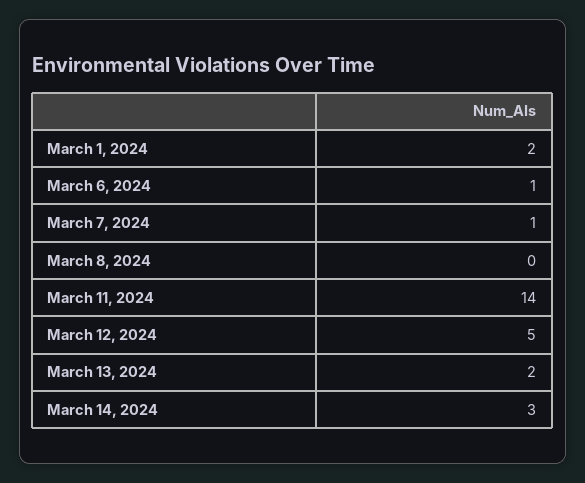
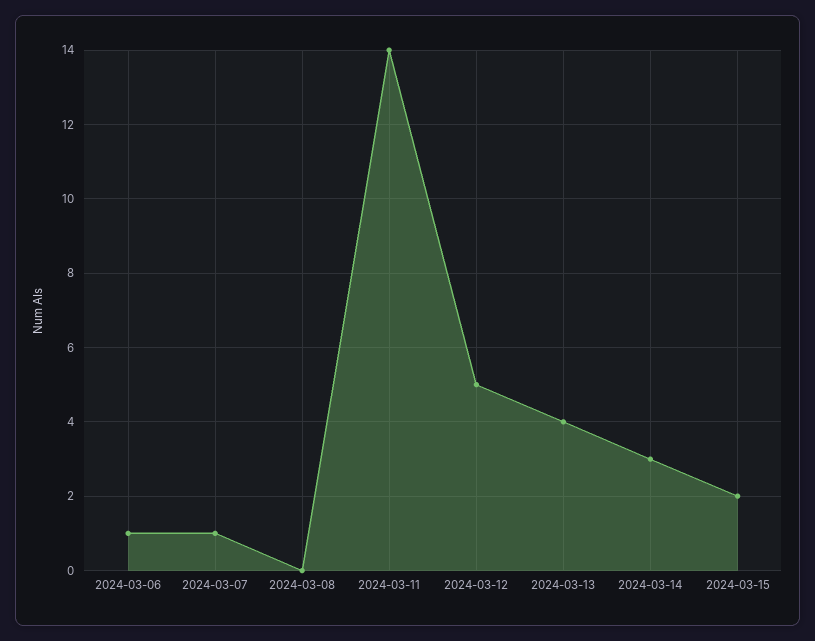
March 1, 2024: 2 -> none
March 13, 2024: 2 -> 4
2024-03-15: none -> 2

